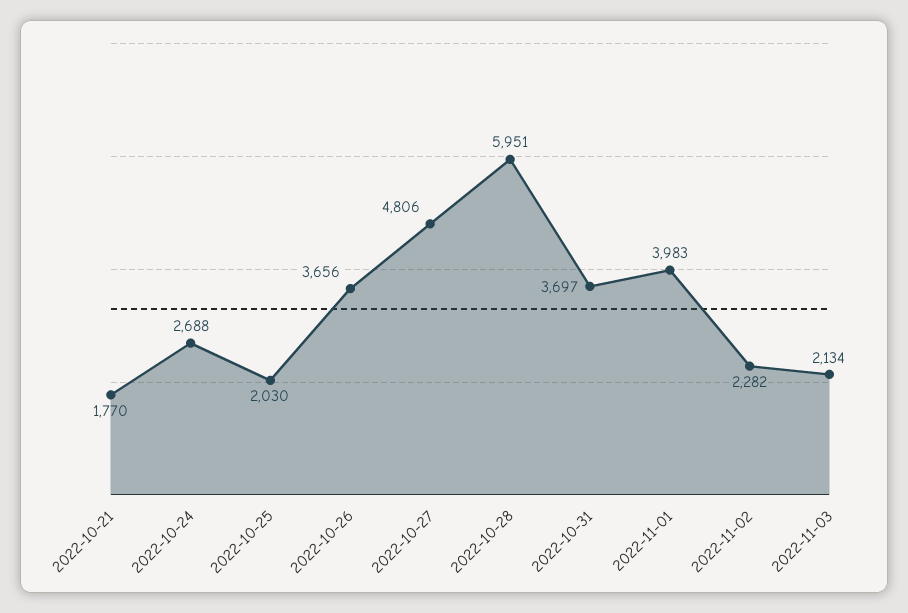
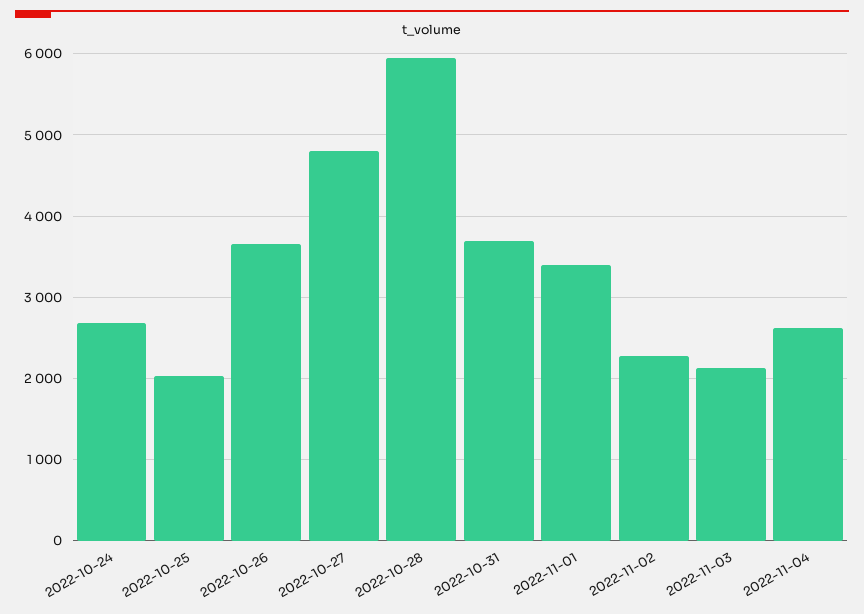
2022-10-21: 1770 -> none
2022-11-01: 3983 -> 3400
2022-11-04: none -> 2600

